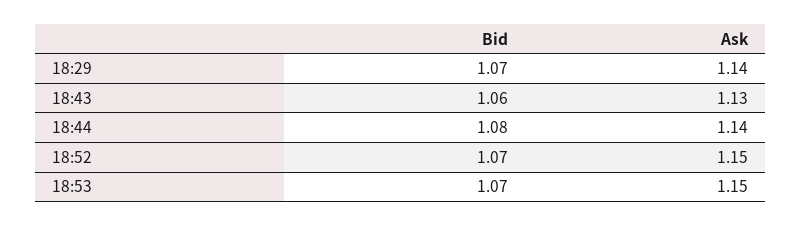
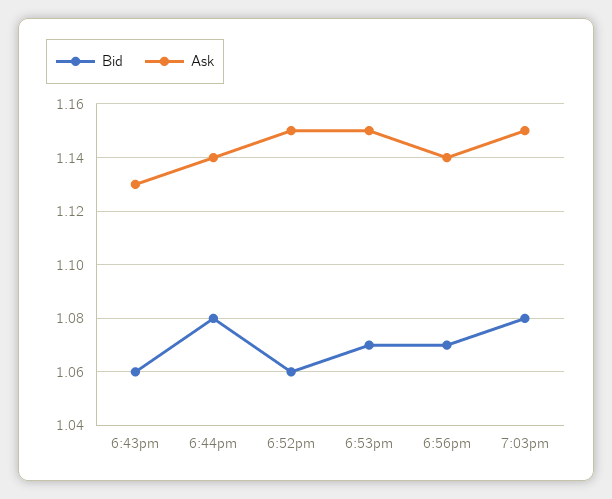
Bid, 18:29: 1.07 -> none
Ask, 18:29: 1.14 -> none
Bid, 18:52: 1.07 -> 1.06
Bid, 6:56pm: none -> 1.07
Ask, 6:56pm: none -> 1.14
Bid, 7:03pm: none -> 1.08
Ask, 7:03pm: none -> 1.15

